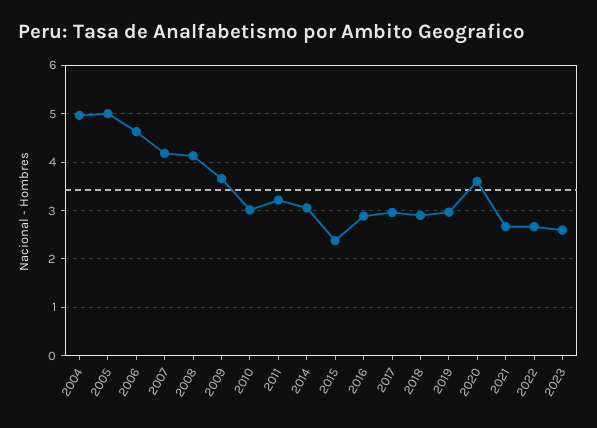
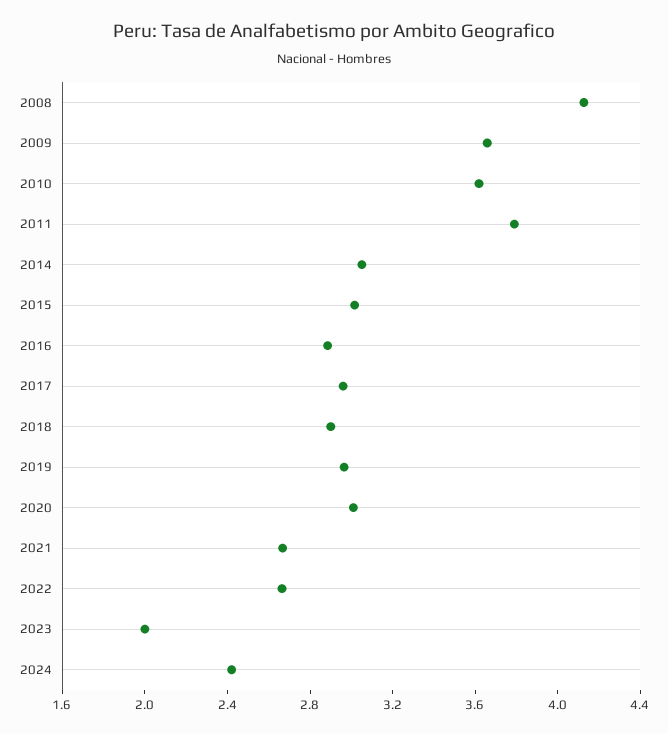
2004: 5 -> none
2005: 5 -> none
2006: 4.6 -> none
2007: 4.2 -> none
2010: 3 -> 3.6
2011: 3.2 -> 3.8
2015: 2.4 -> 3
2020: 3.6 -> 3
2023: 2.6 -> 2
2024: none -> 2.4

